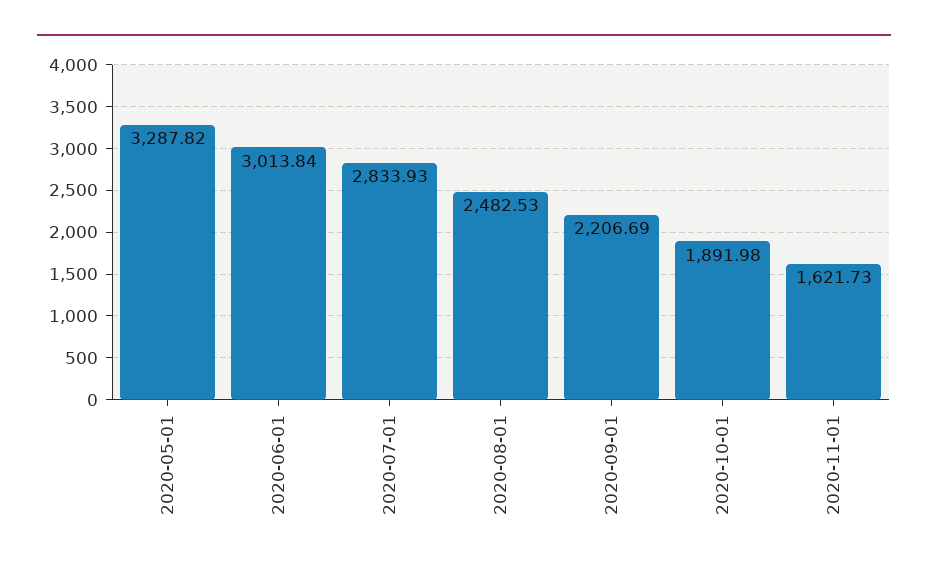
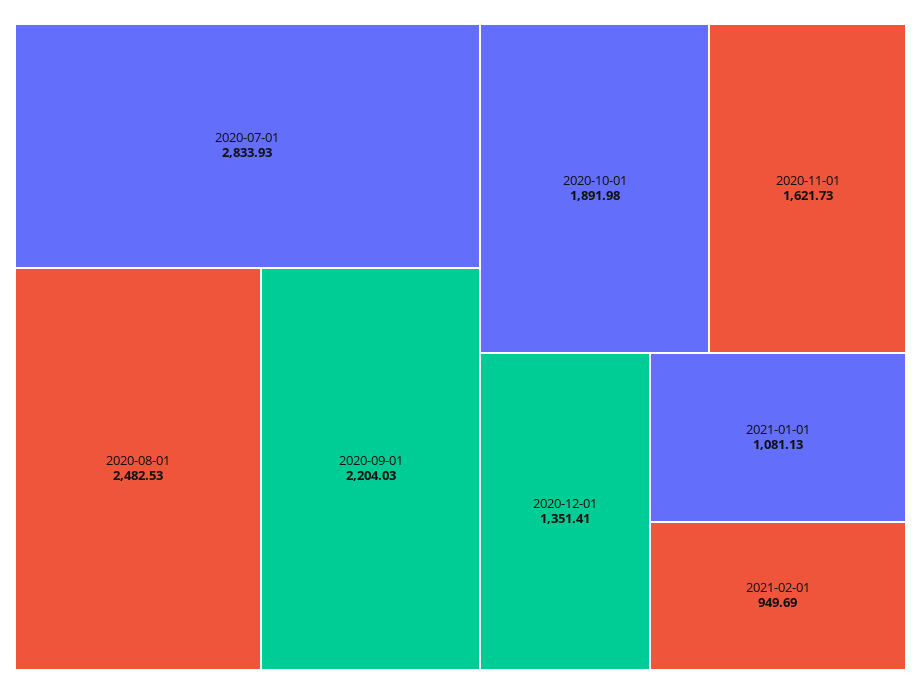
2020-05-01: 3287.82 -> none
2020-06-01: 3013.84 -> none
2020-09-01: 2206.69 -> 2204.03
2020-12-01: none -> 1351.41
2021-01-01: none -> 1081.13
2021-02-01: none -> 949.69

